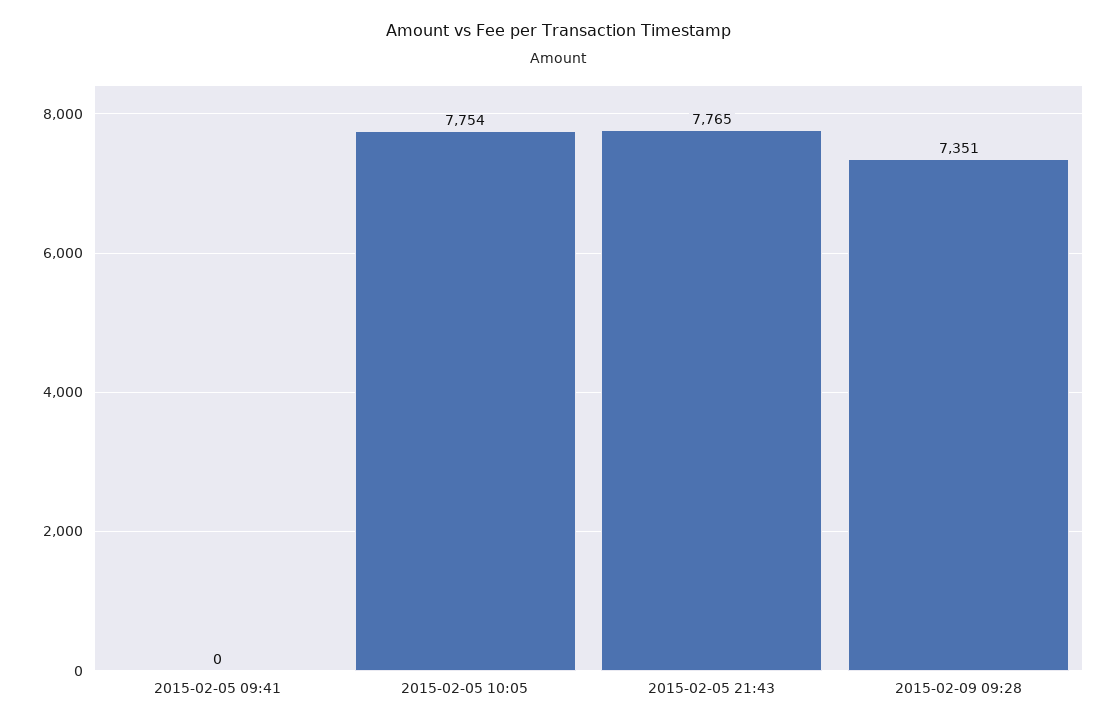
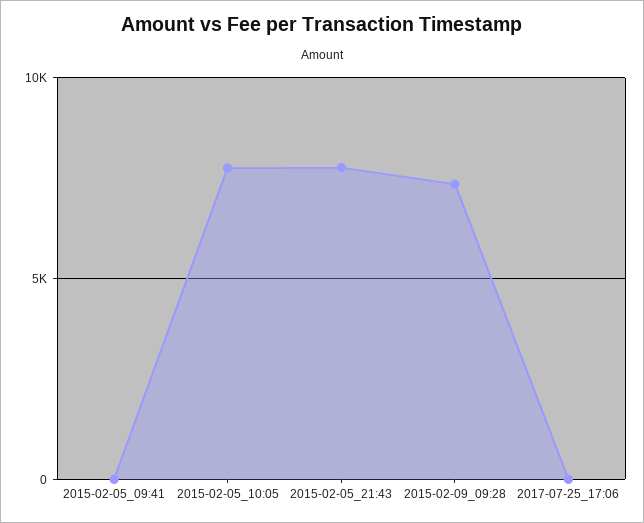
2017-07-25_17:06: none -> 0

